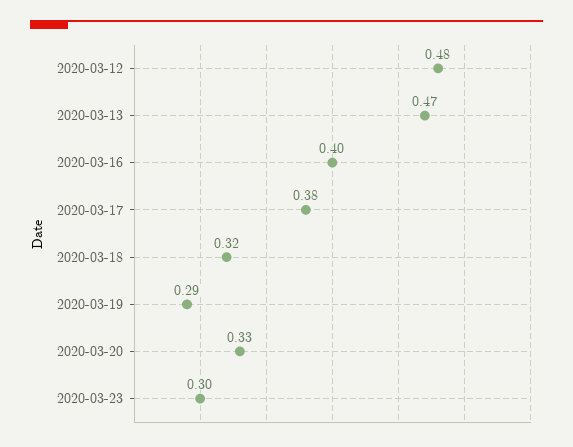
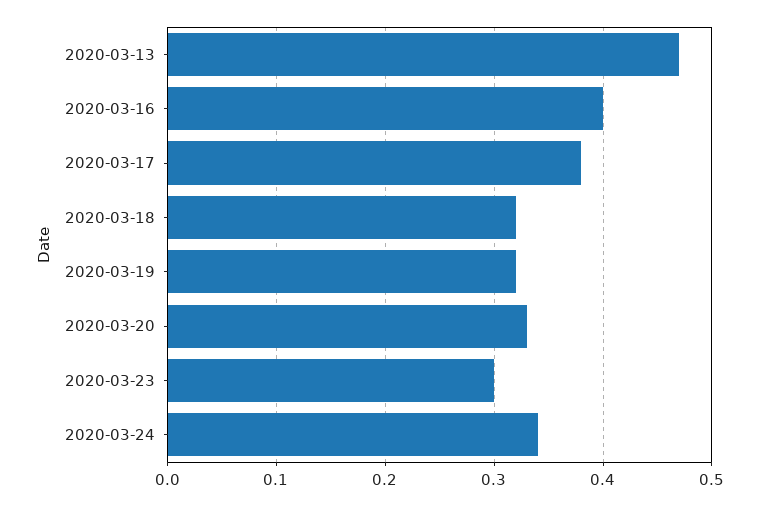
2020-03-12: 0.48 -> none
2020-03-19: 0.29 -> 0.32
2020-03-24: none -> 0.34

